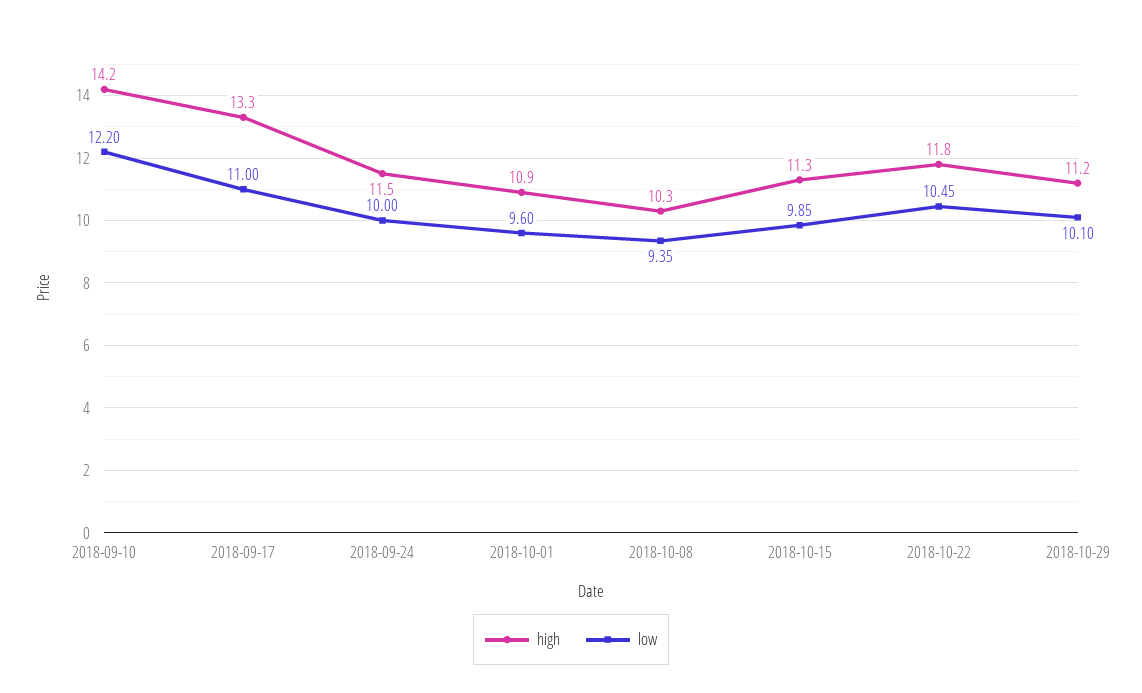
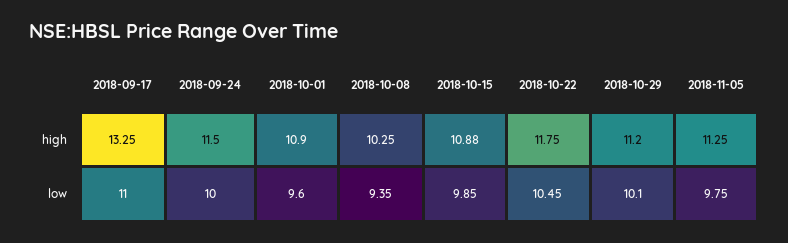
high, 2018-09-10: 14.2 -> none
low, 2018-09-10: 12.2 -> none
high, 2018-10-15: 11.3 -> 10.88
high, 2018-11-05: none -> 11.25
low, 2018-11-05: none -> 9.75

